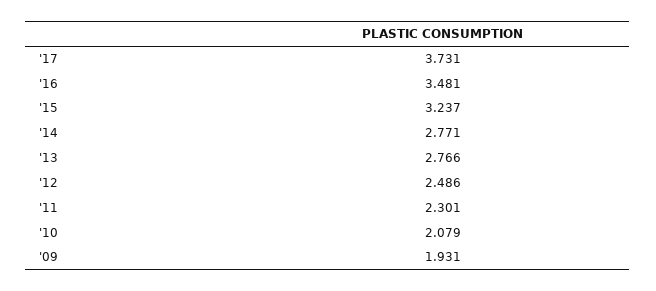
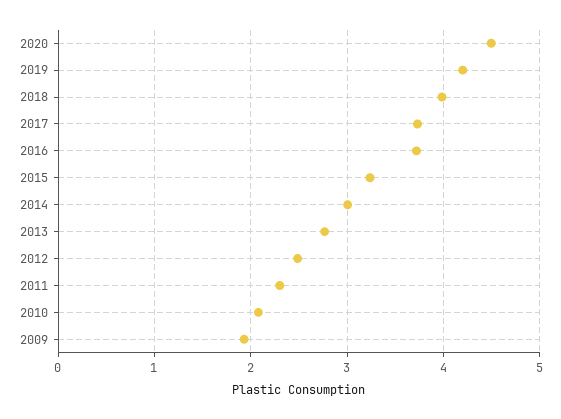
'16: 3.481 -> 3.7
'14: 2.771 -> 3
2020: none -> 4.5
2019: none -> 4.2
2018: none -> 4

